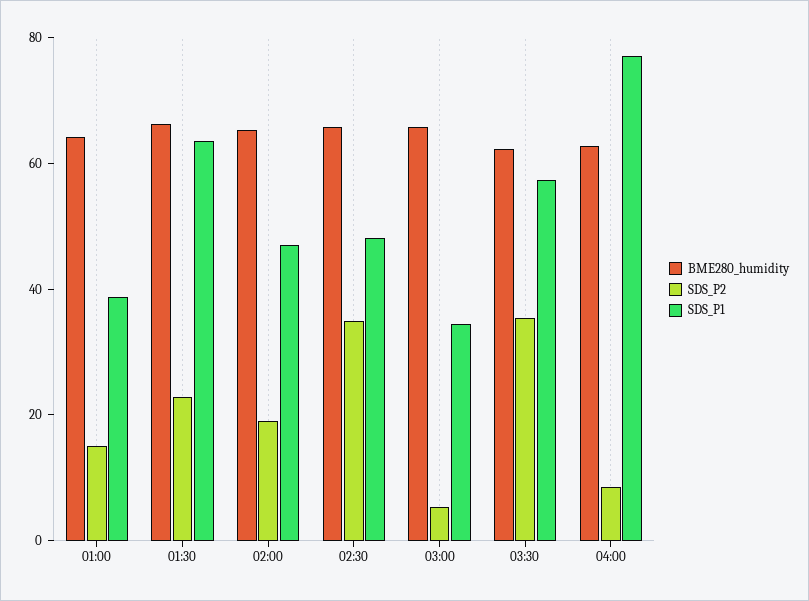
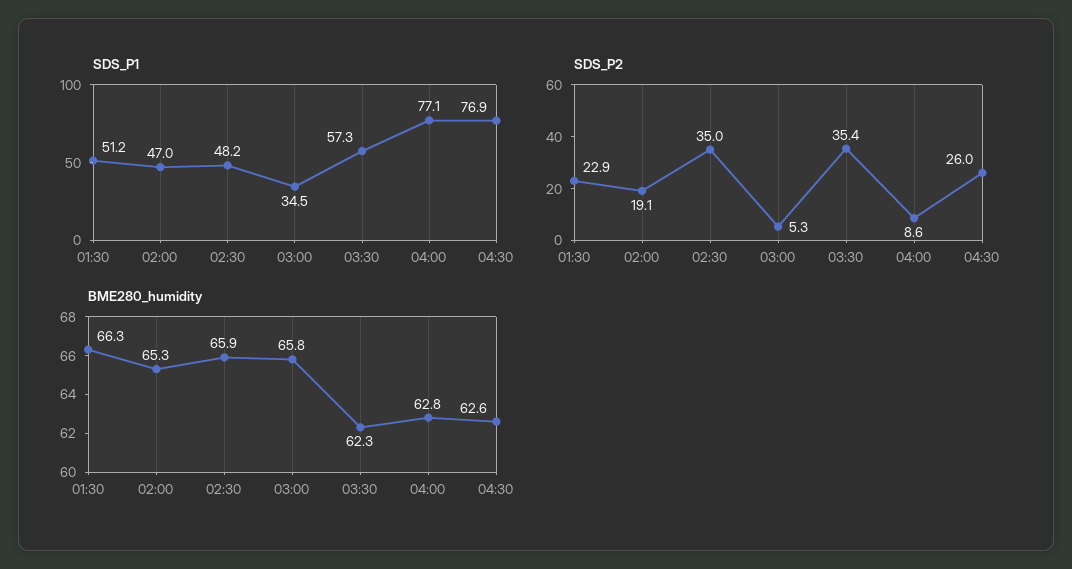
BME280_humidity, 01:00: 65 -> none
SDS_P2, 01:00: 15 -> none
SDS_P1, 01:00: 40 -> none
SDS_P1, 01:30: 65 -> 51.2
SDS_P1, 04:30: none -> 76.9
SDS_P2, 04:30: none -> 26
BME280_humidity, 04:30: none -> 62.6

